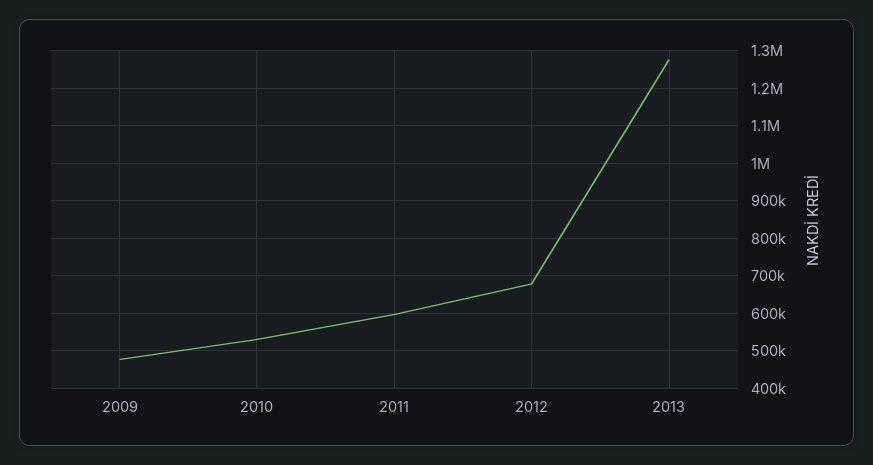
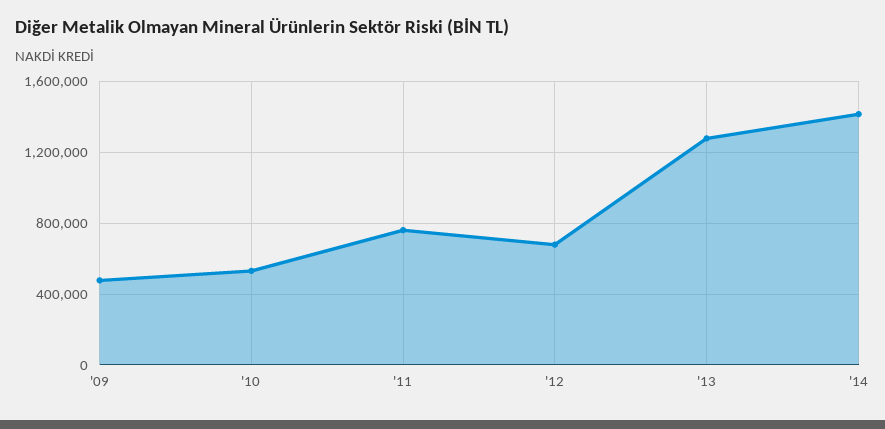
2011: 600000 -> 750000
'14: none -> 1400000

